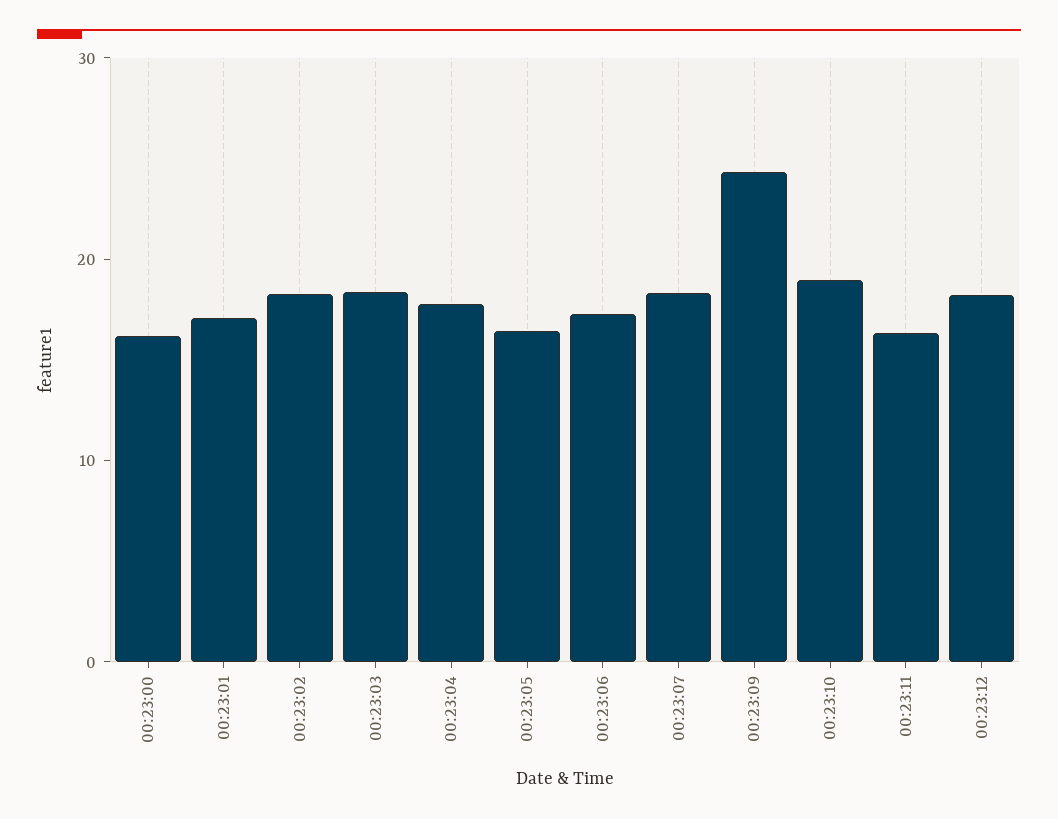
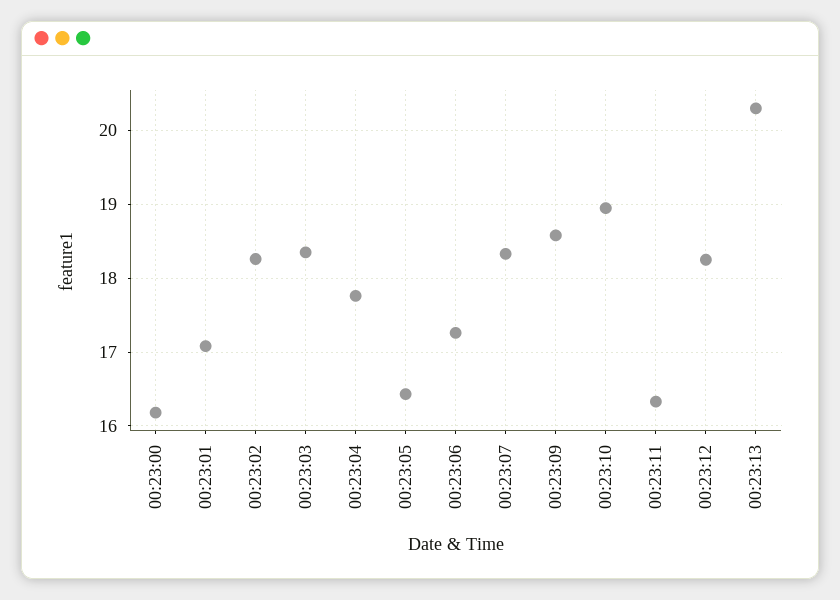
00:23:09: 24 -> 18.6
00:23:13: none -> 20.3

